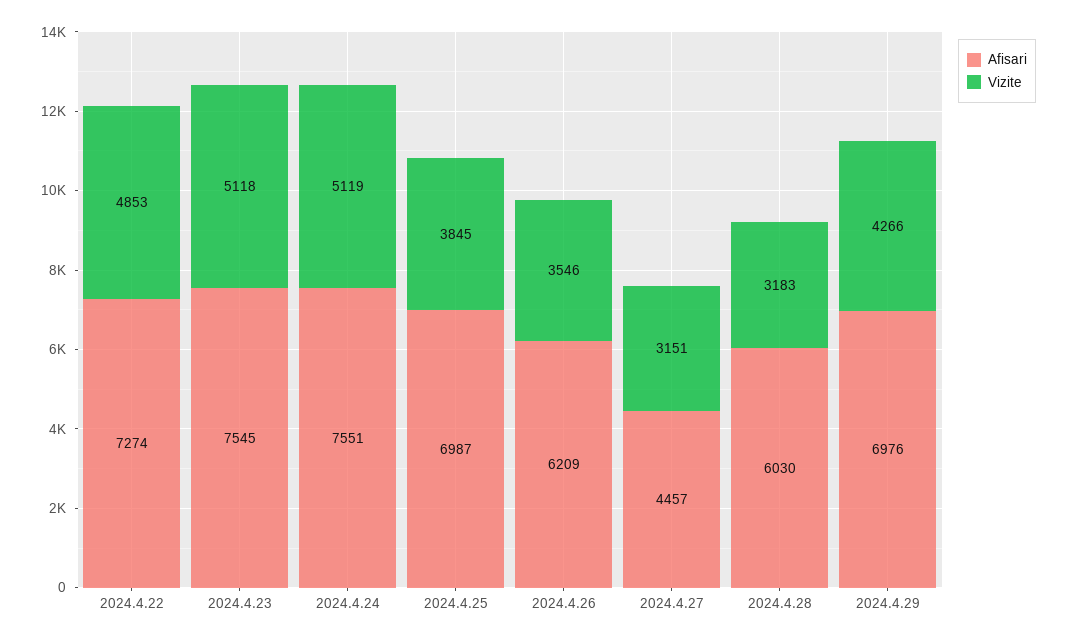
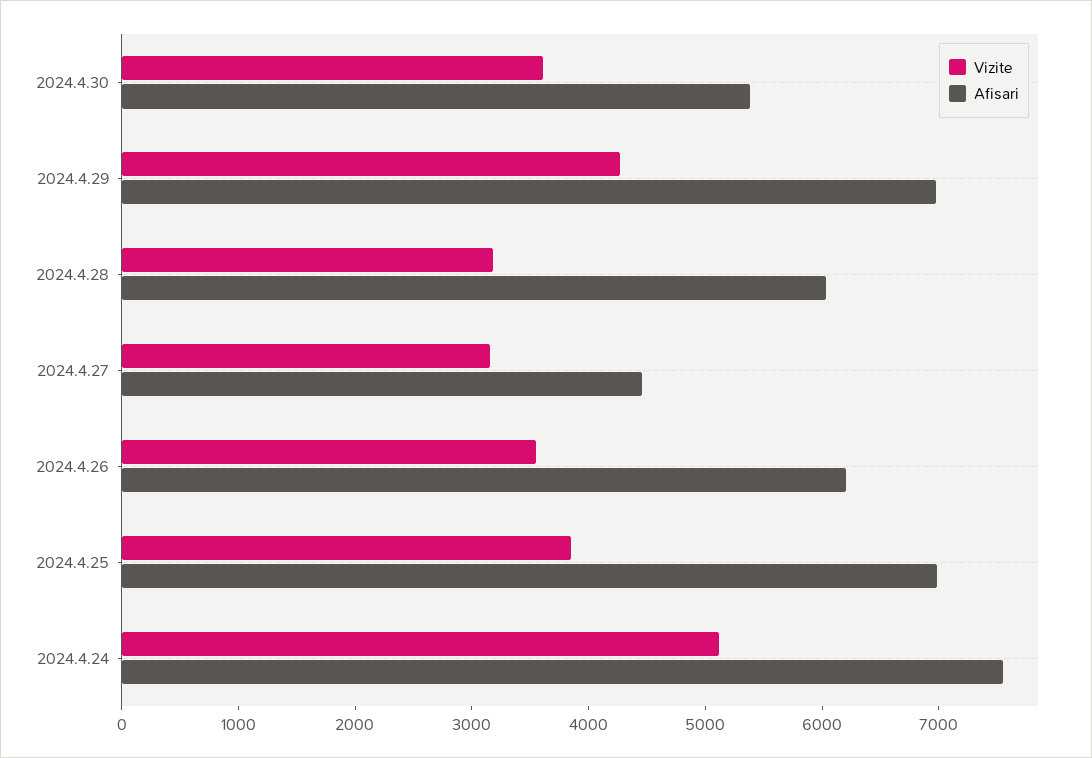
Afisari, 2024.4.22: 7274 -> none
Vizite, 2024.4.22: 4853 -> none
Afisari, 2024.4.23: 7545 -> none
Vizite, 2024.4.23: 5118 -> none
Vizite, 2024.4.30: none -> 3600
Afisari, 2024.4.30: none -> 5400

